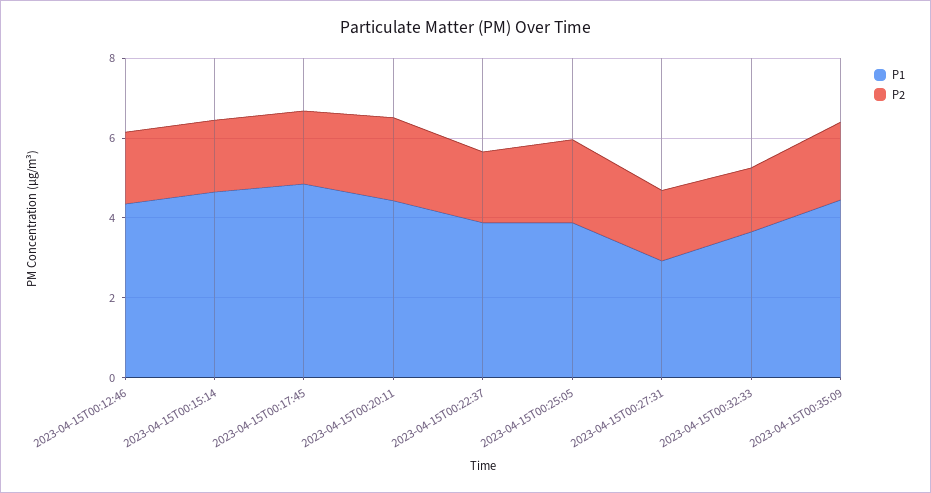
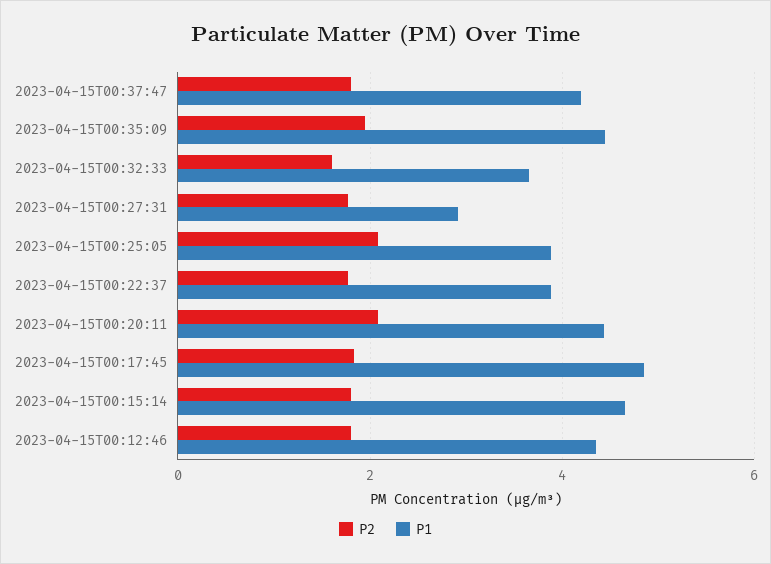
P2, 2023-04-15T00:37:47: none -> 1.8
P1, 2023-04-15T00:37:47: none -> 4.2

